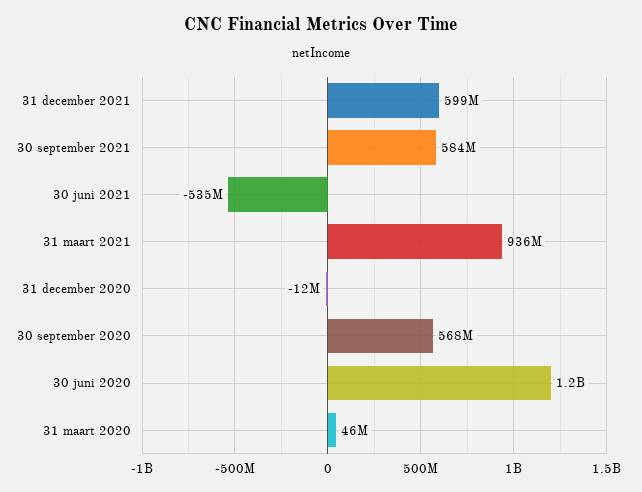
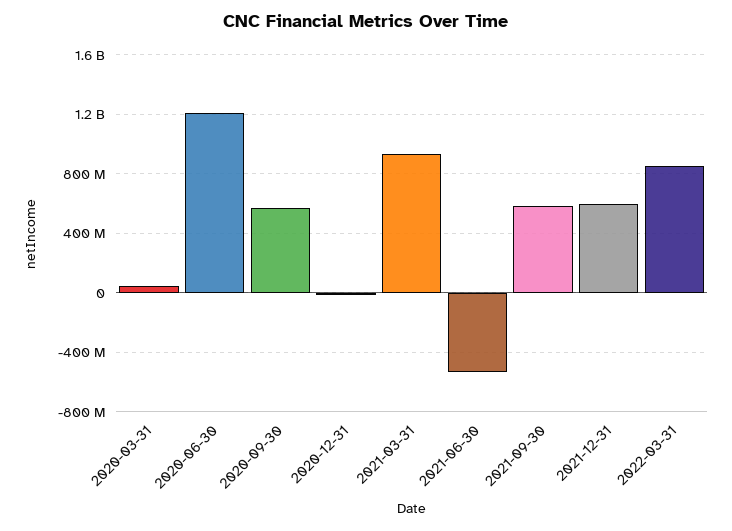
2022-03-31: none -> 850000000

